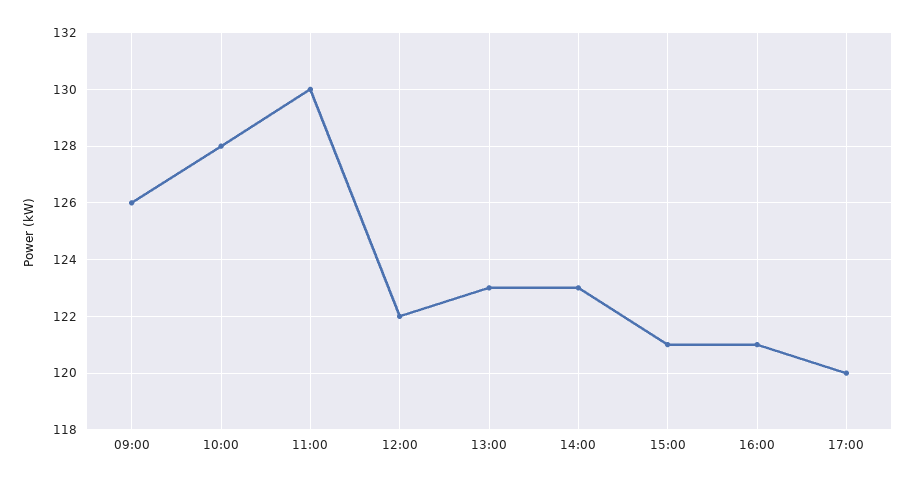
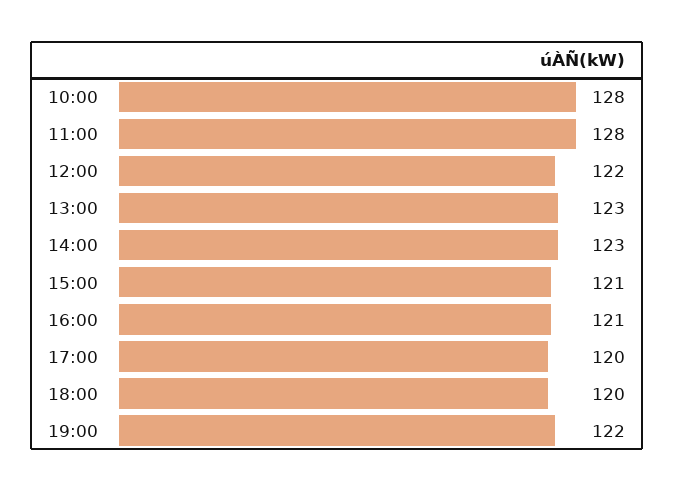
09:00: 126 -> none
11:00: 130 -> 128
18:00: none -> 120
19:00: none -> 122

